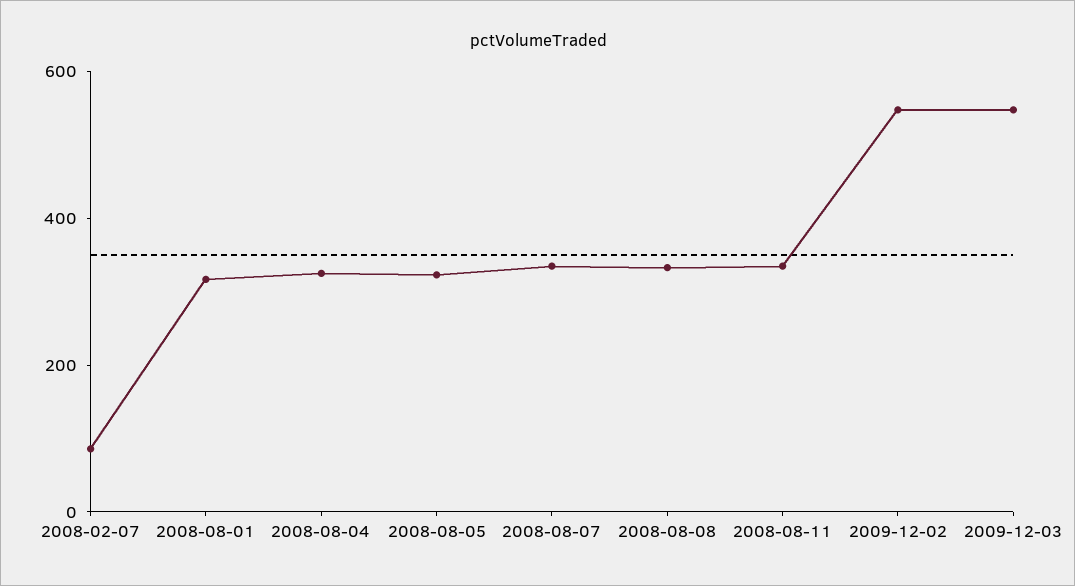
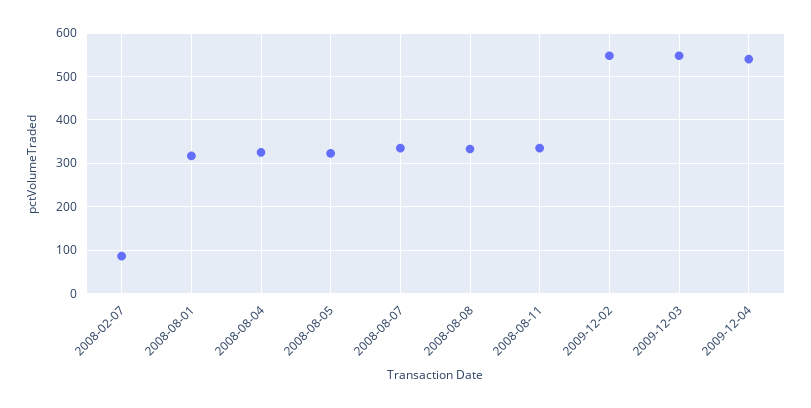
2009-12-04: none -> 540

